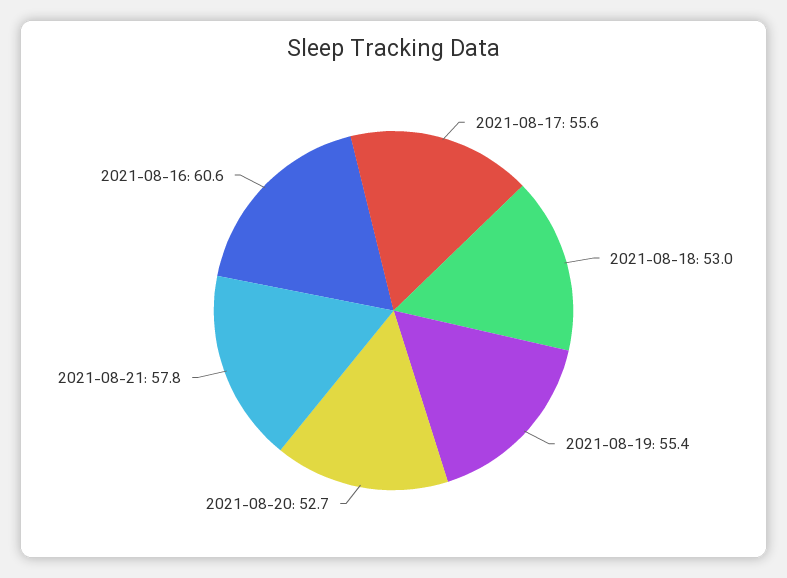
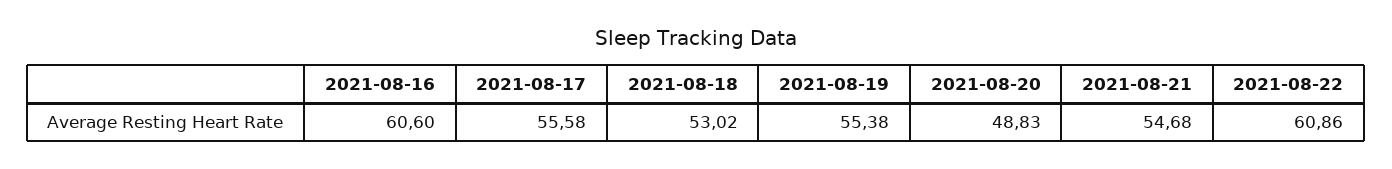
2021-08-20: 52.7 -> 48.83
2021-08-21: 57.8 -> 54.68
2021-08-22: none -> 60.86

